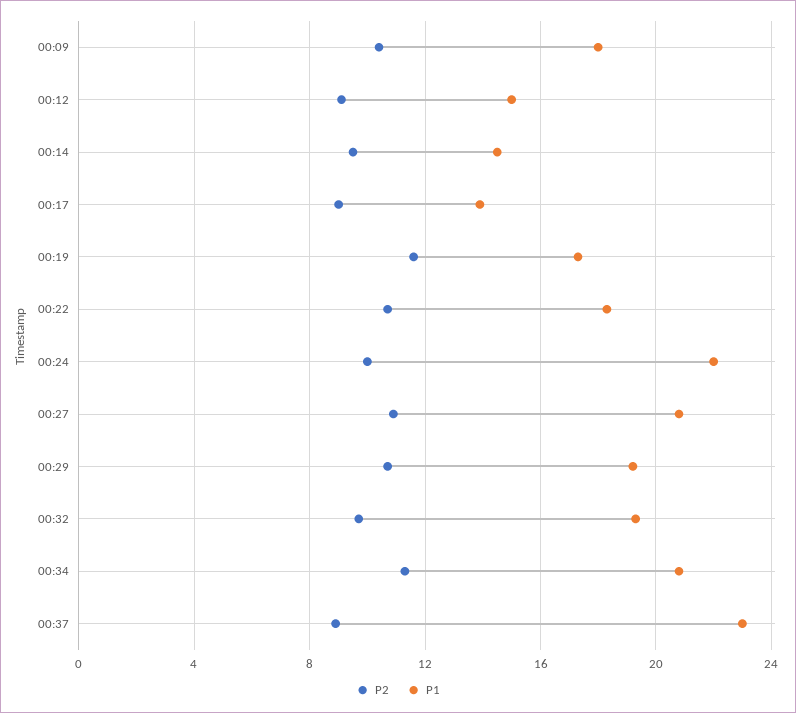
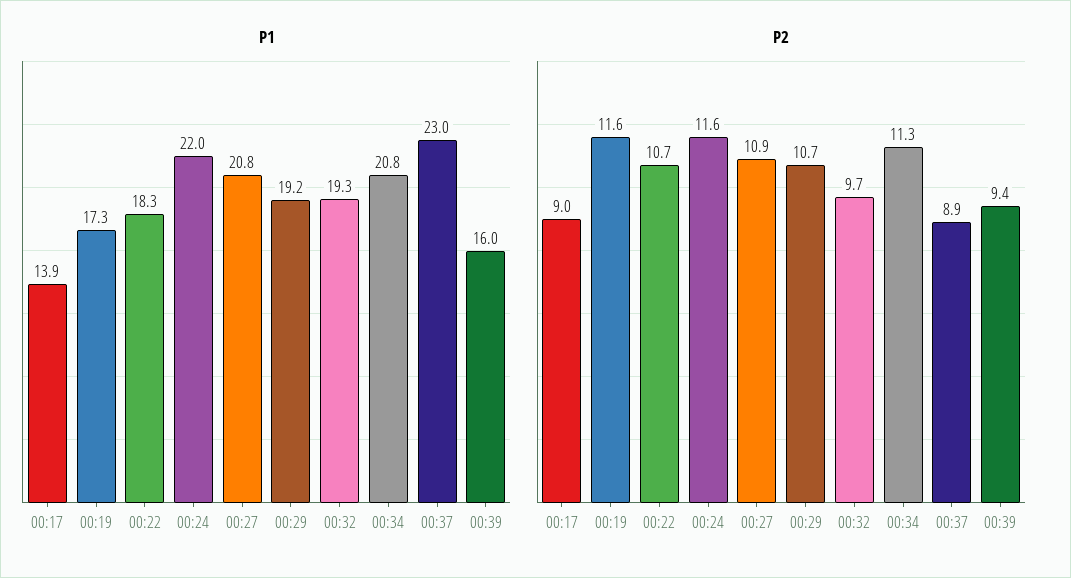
P2, 00:09: 10.5 -> none
P1, 00:09: 18 -> none
P2, 00:12: 9 -> none
P1, 00:12: 15 -> none
P2, 00:14: 9.5 -> none
P1, 00:14: 14.5 -> none
P2, 00:24: 10 -> 11.6
P1, 00:39: none -> 16
P2, 00:39: none -> 9.4

